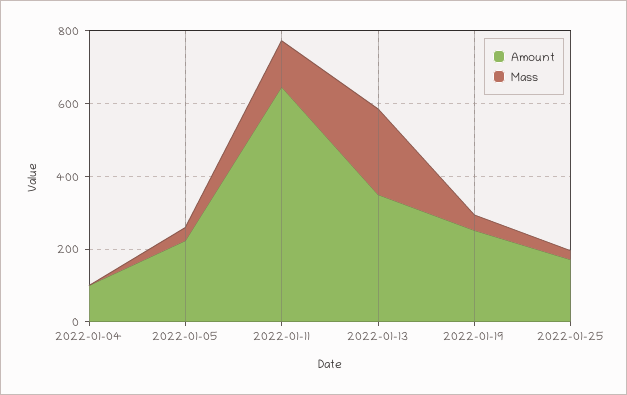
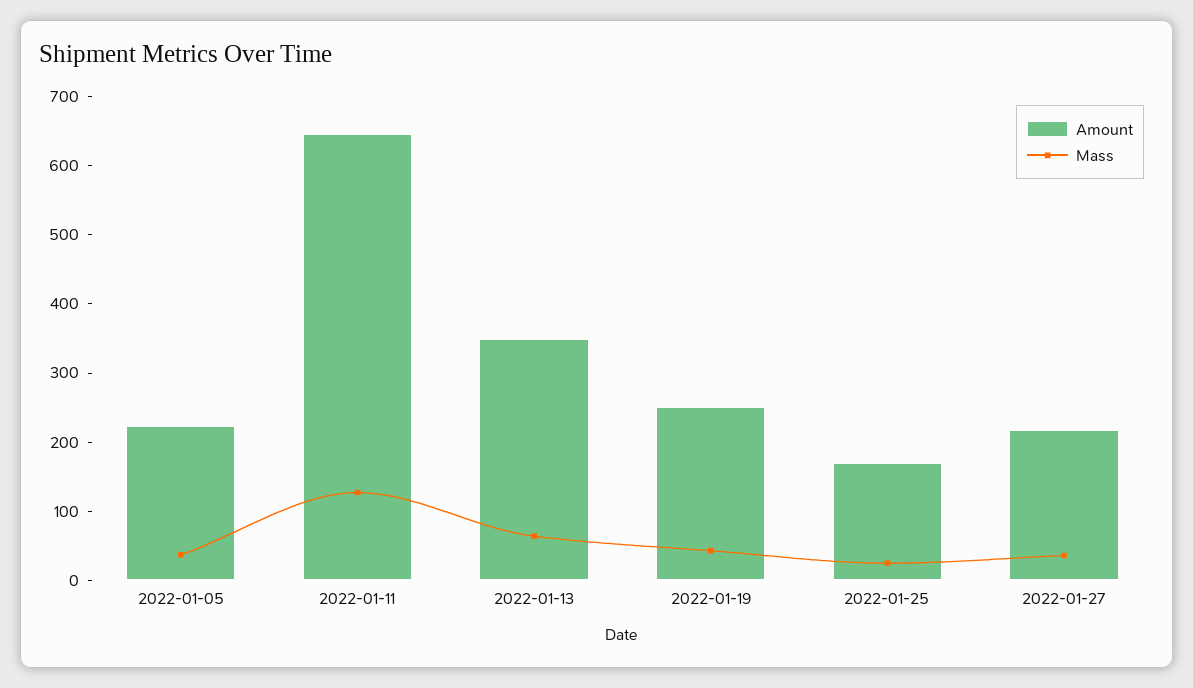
Amount, 2022-01-04: 100 -> none
Mass, 2022-01-04: 0 -> none
Mass, 2022-01-13: 250 -> 60
Amount, 2022-01-27: none -> 220
Mass, 2022-01-27: none -> 40

